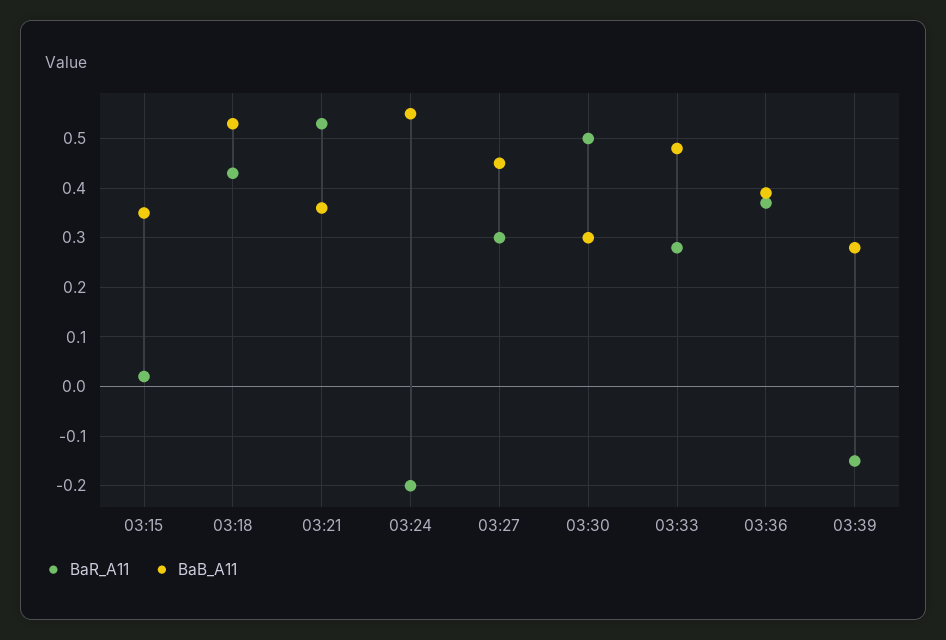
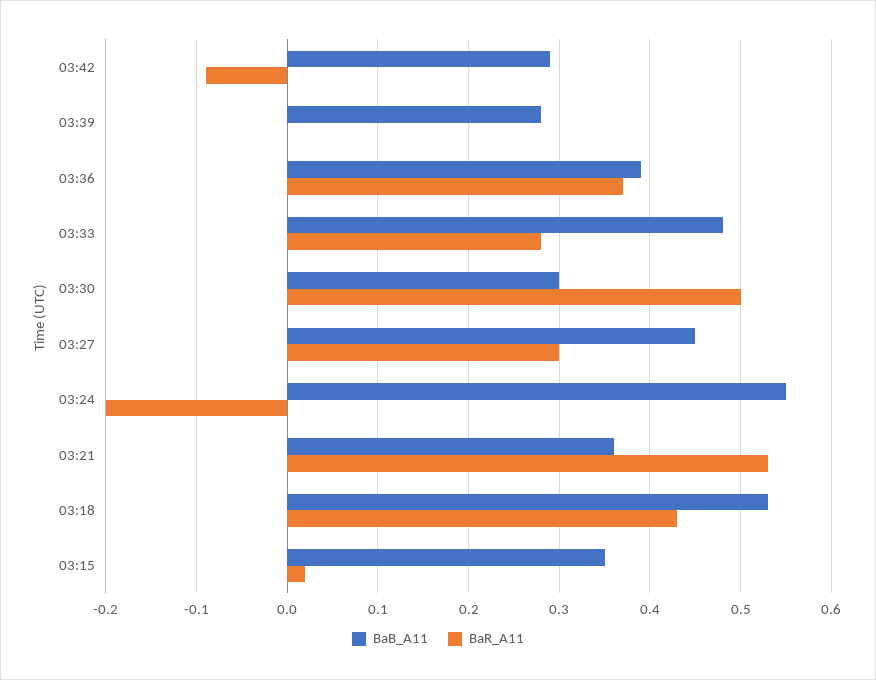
BaR_A11, 03:39: -0.15 -> 0
BaB_A11, 03:42: none -> 0.29
BaR_A11, 03:42: none -> -0.09

